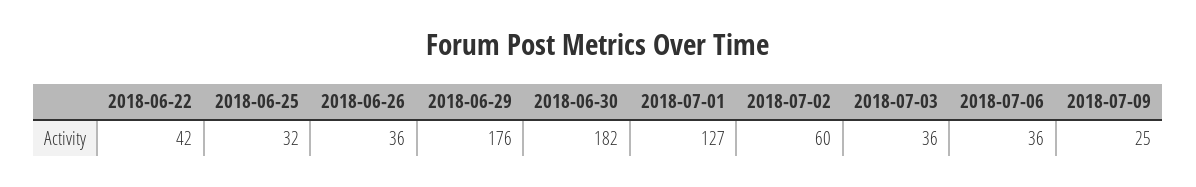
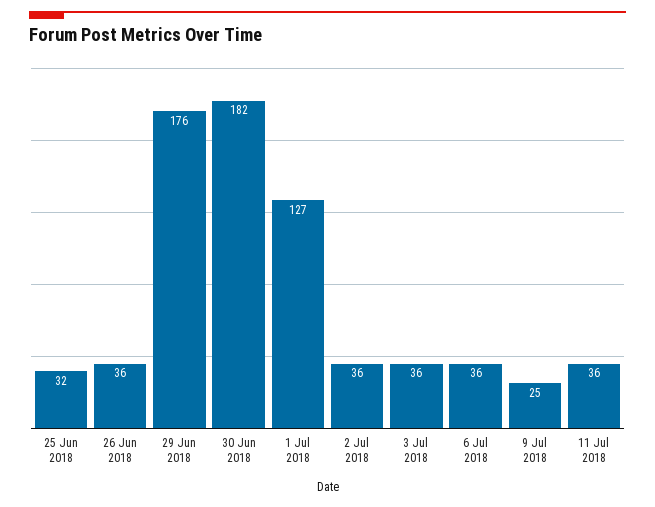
2018-06-22: 42 -> none
2018-07-02: 60 -> 36
11 Jul 2018: none -> 36

